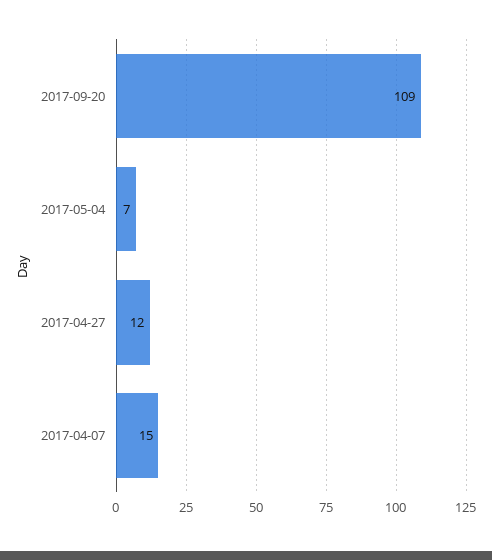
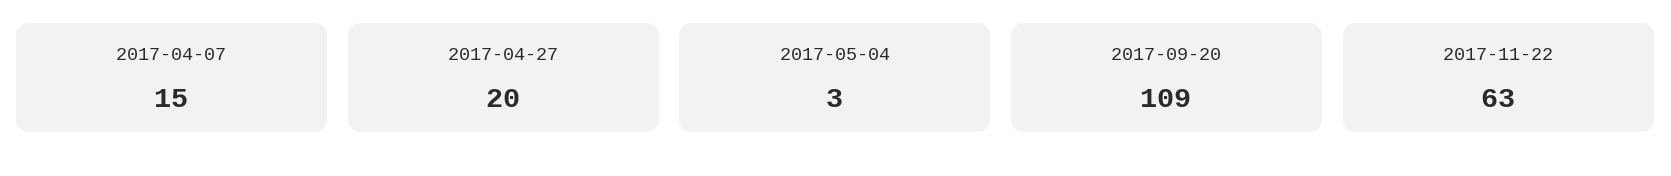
2017-05-04: 7 -> 3
2017-04-27: 12 -> 20
2017-11-22: none -> 63

